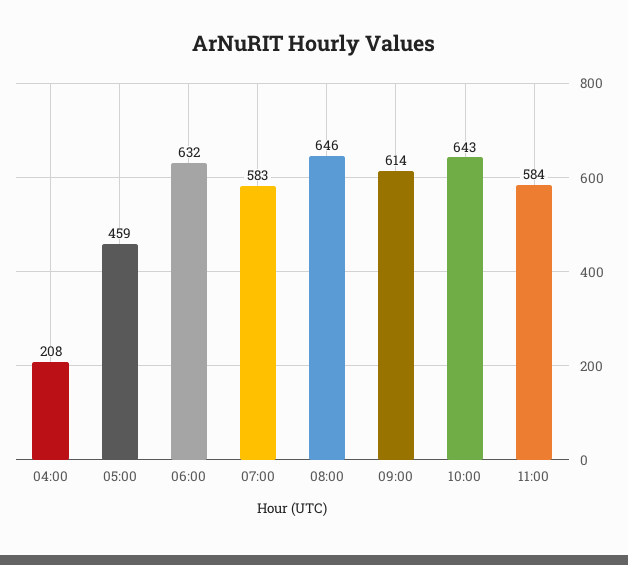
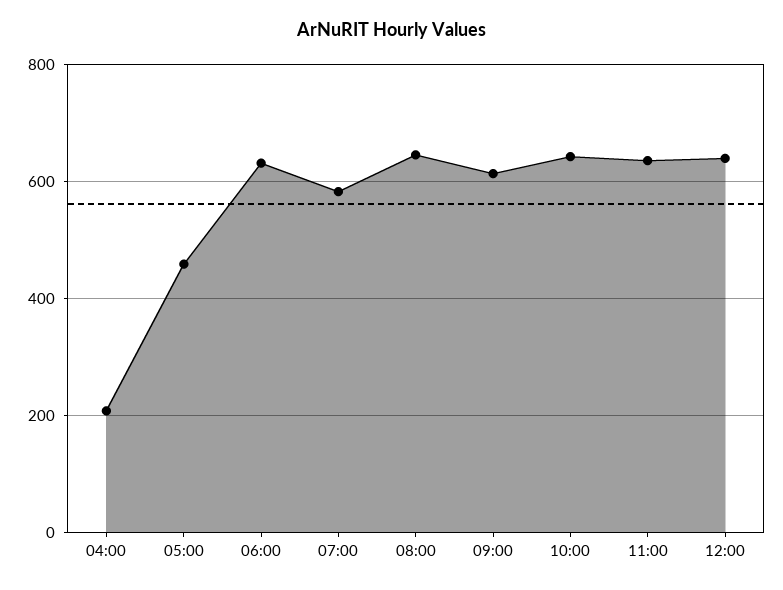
11:00: 584 -> 640
12:00: none -> 640

